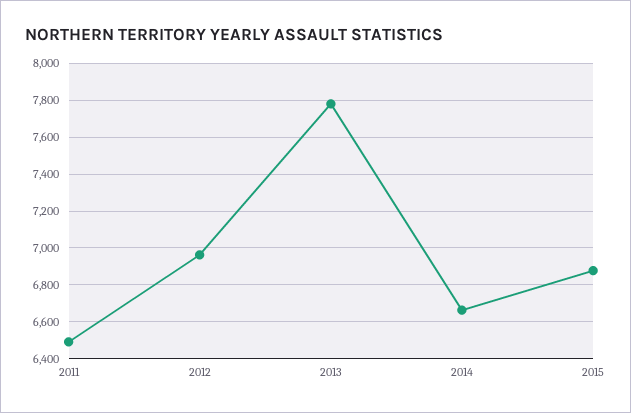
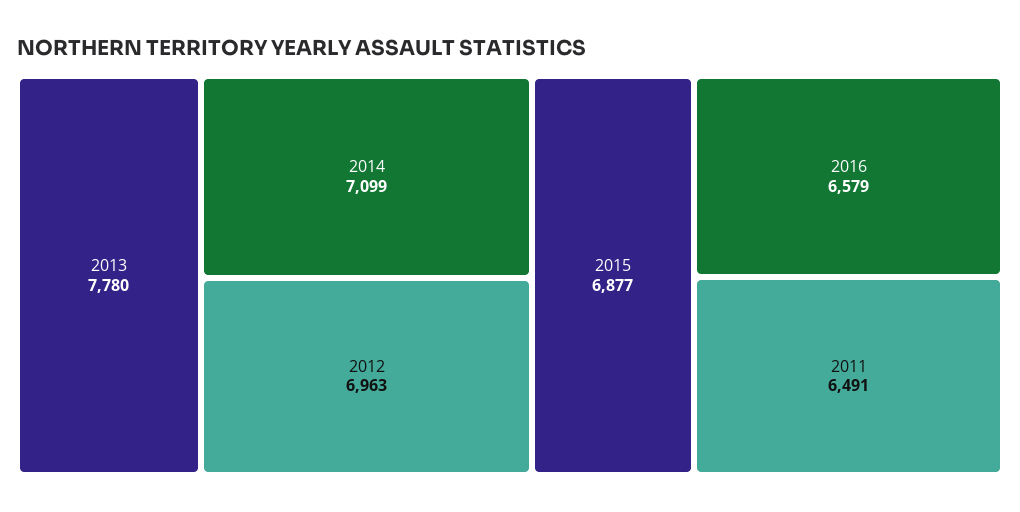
2014: 6650 -> 7099
2016: none -> 6579

